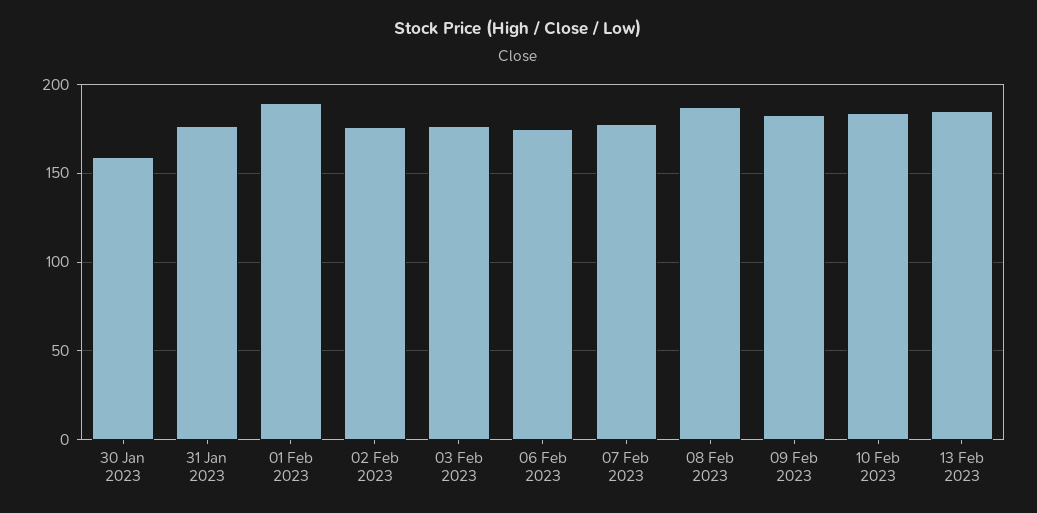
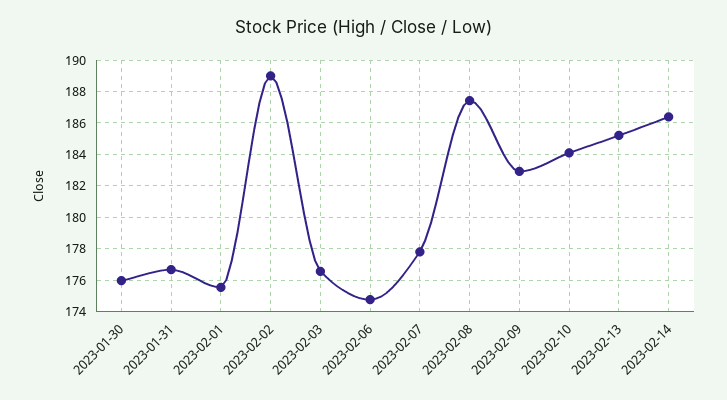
30 Jan 2023: 160 -> 176
01 Feb 2023: 190 -> 175.5
02 Feb 2023: 175 -> 189
2023-02-14: none -> 186.5

